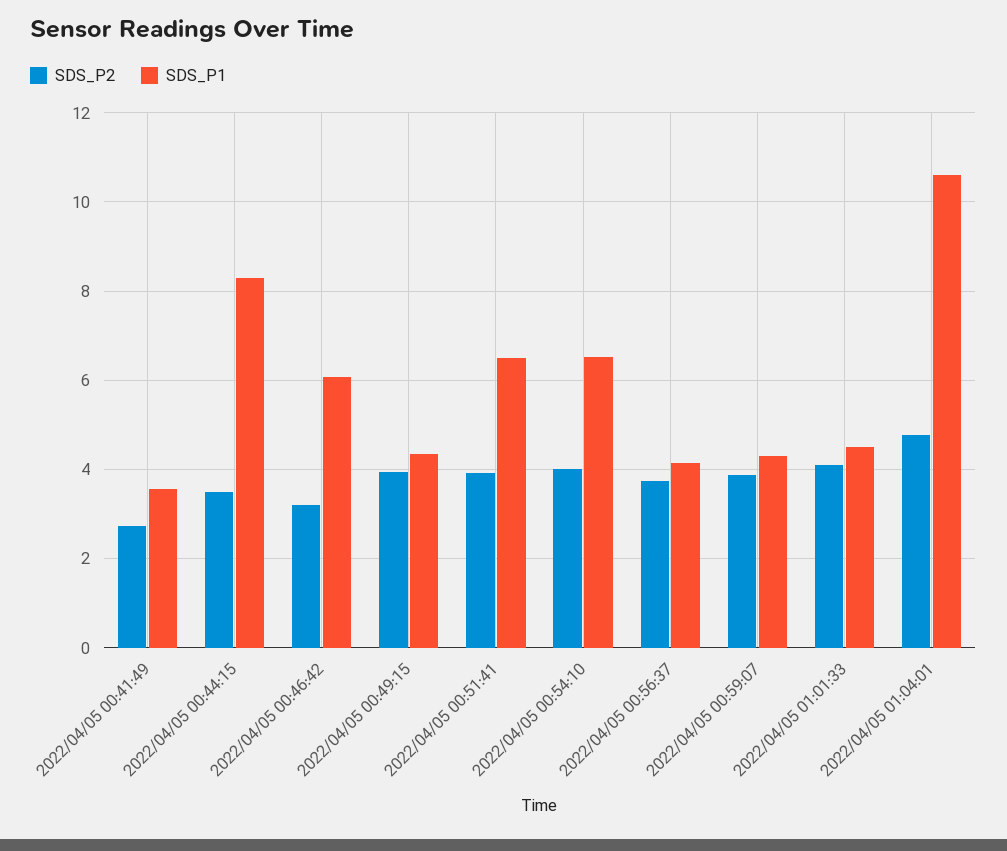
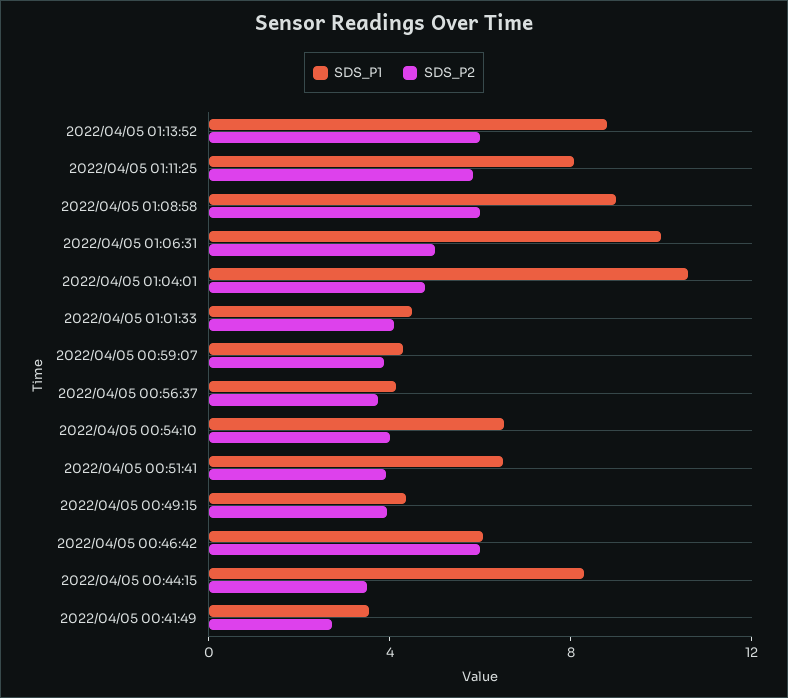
SDS_P2, 2022/04/05 00:46:42: 3.2 -> 6
SDS_P1, 2022/04/05 01:13:52: none -> 9
SDS_P2, 2022/04/05 01:13:52: none -> 6
SDS_P1, 2022/04/05 01:11:25: none -> 8
SDS_P2, 2022/04/05 01:11:25: none -> 6
SDS_P1, 2022/04/05 01:08:58: none -> 9
SDS_P2, 2022/04/05 01:08:58: none -> 6
SDS_P1, 2022/04/05 01:06:31: none -> 10
SDS_P2, 2022/04/05 01:06:31: none -> 5

